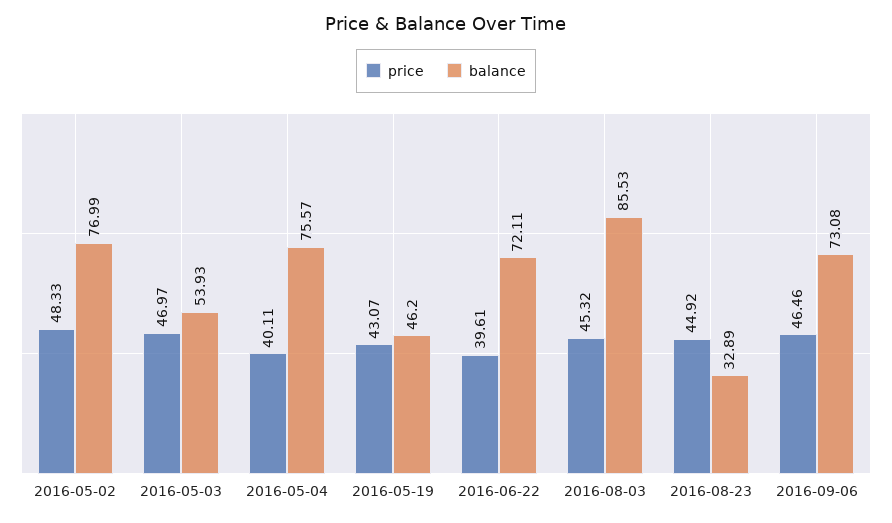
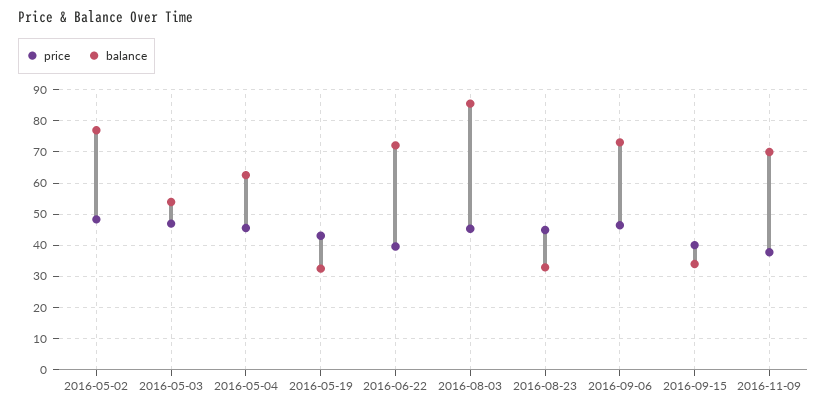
price, 2016-05-04: 40.11 -> 46
balance, 2016-05-04: 75.57 -> 62
balance, 2016-05-19: 46.2 -> 32
price, 2016-09-15: none -> 40
balance, 2016-09-15: none -> 34
price, 2016-11-09: none -> 38
balance, 2016-11-09: none -> 70

